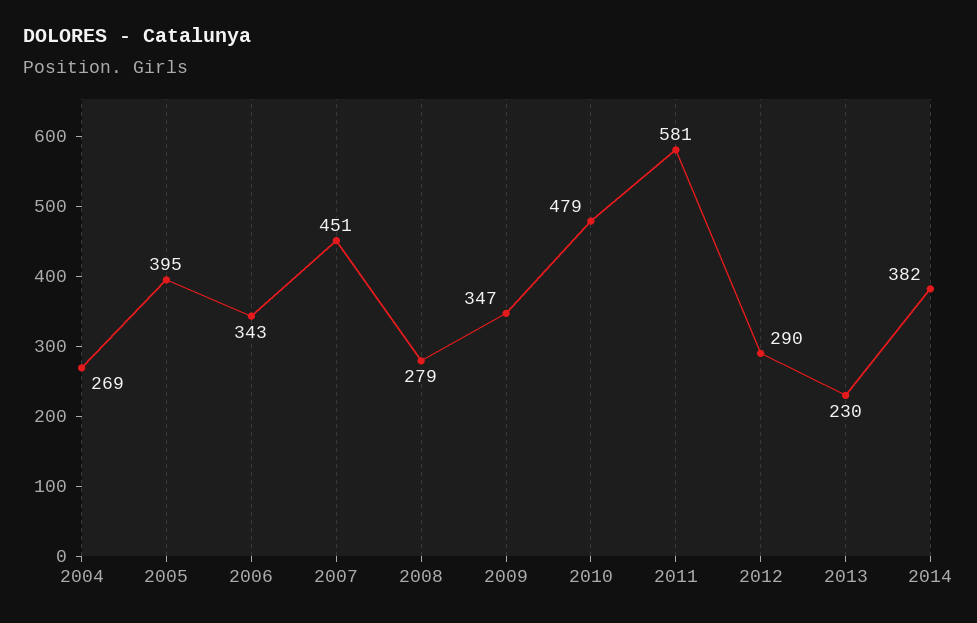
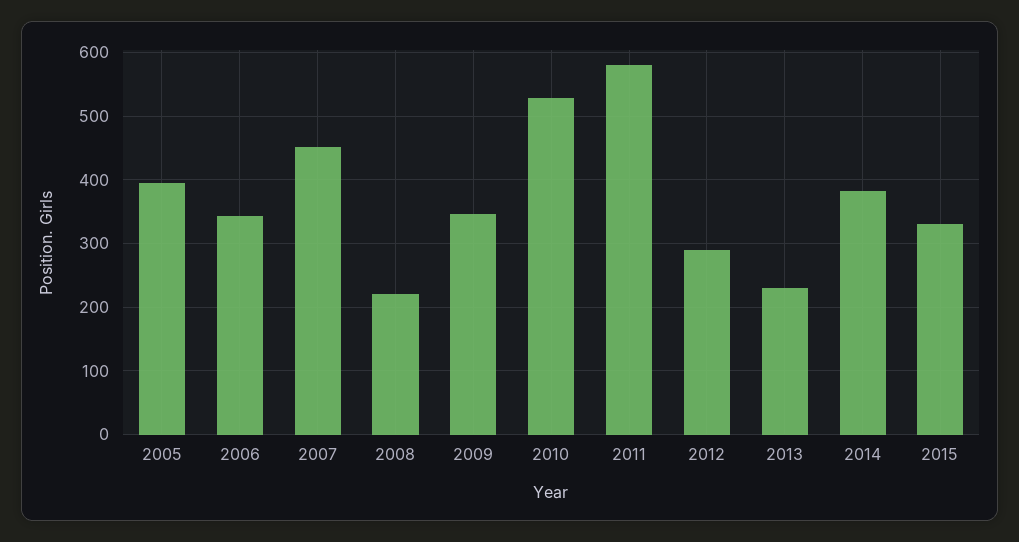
2004: 269 -> none
2008: 279 -> 220
2010: 479 -> 530
2015: none -> 330

